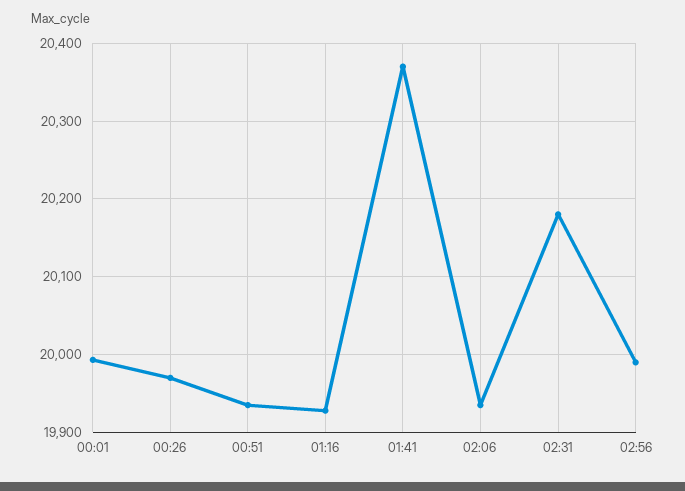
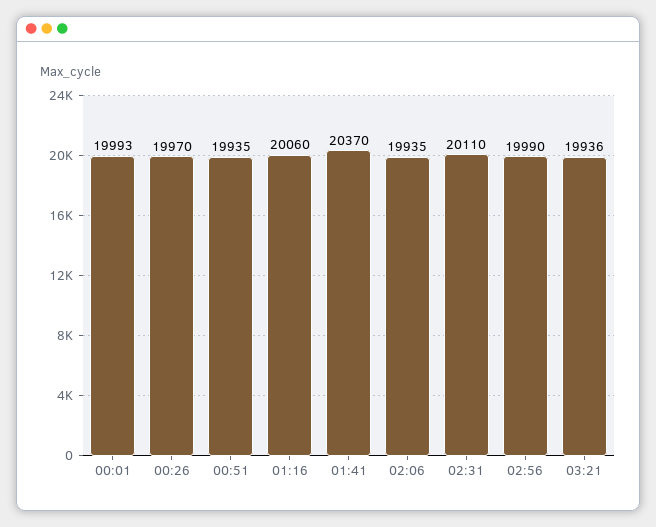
01:16: 19930 -> 20060
02:31: 20180 -> 20110
03:21: none -> 19936

